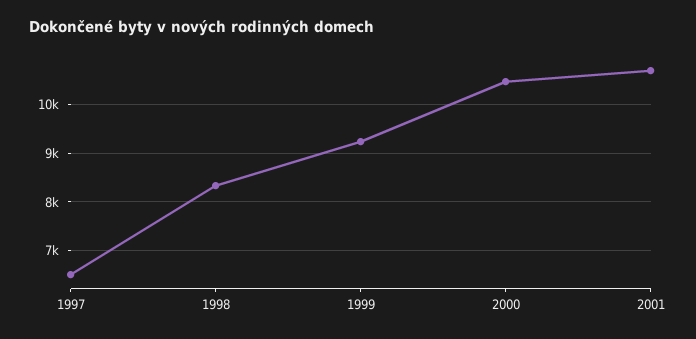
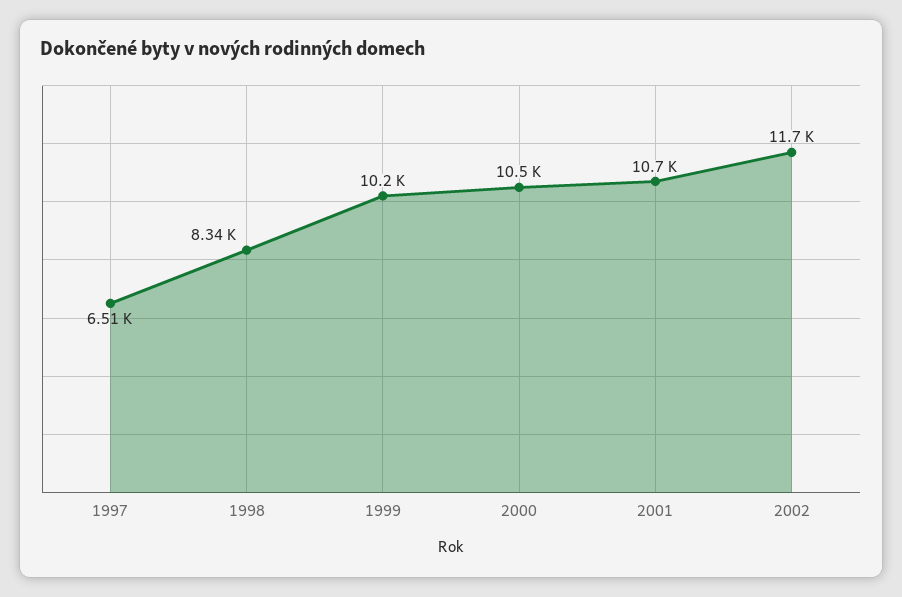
1999: 9200 -> 10200
2002: none -> 11700

